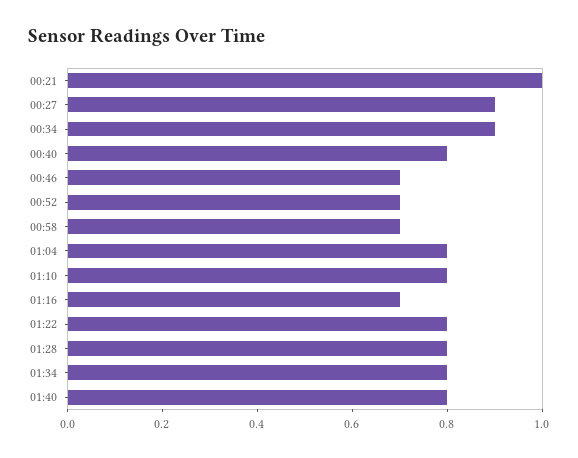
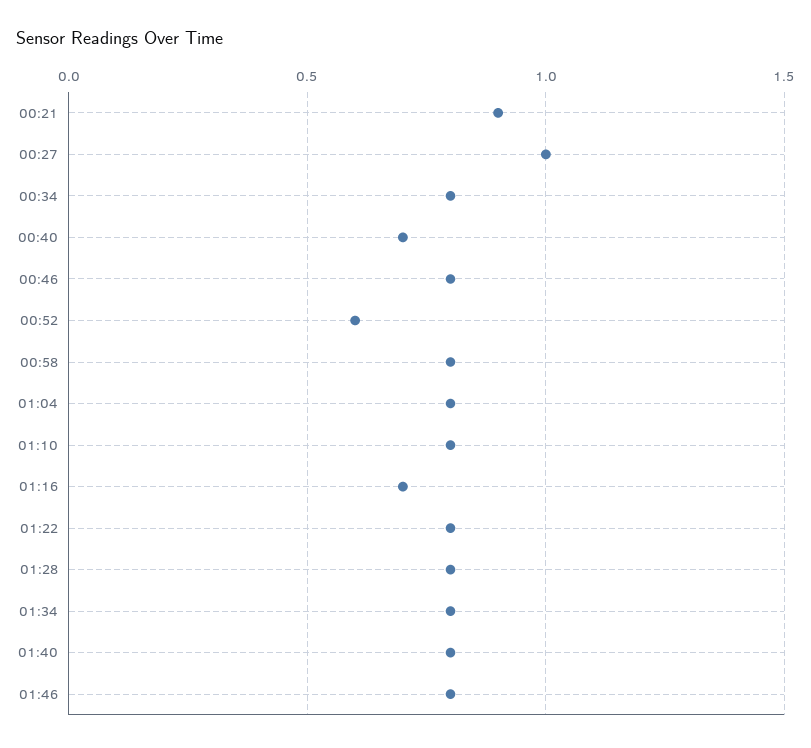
00:21: 1 -> 0.9
00:27: 0.9 -> 1
00:34: 0.9 -> 0.8
00:40: 0.8 -> 0.7
00:46: 0.7 -> 0.8
00:52: 0.7 -> 0.6
00:58: 0.7 -> 0.8
01:46: none -> 0.8

